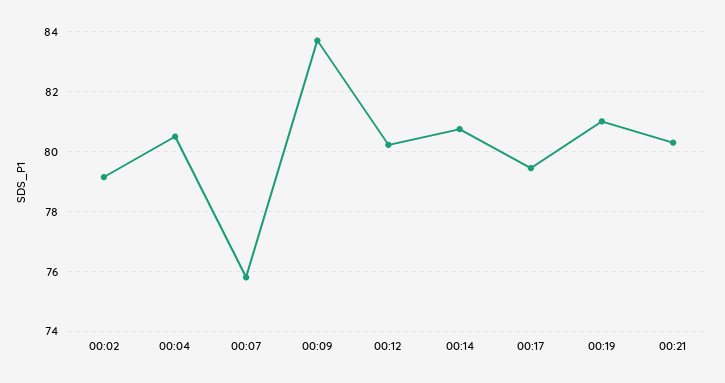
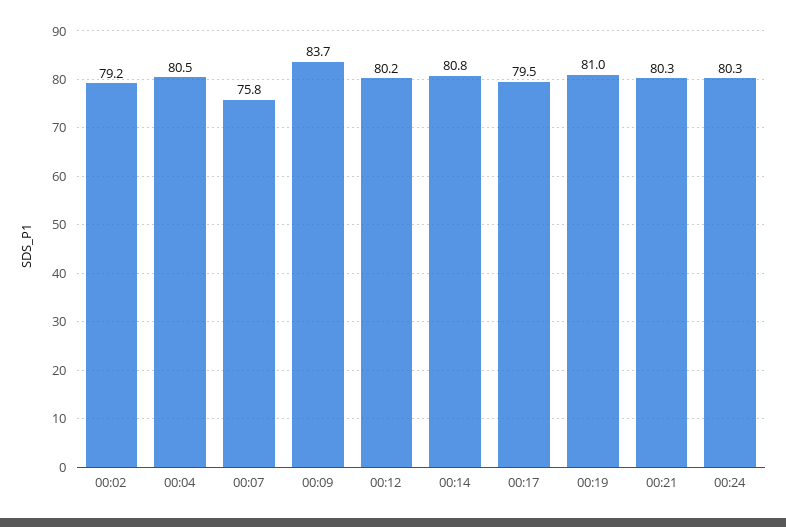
00:24: none -> 80.3

